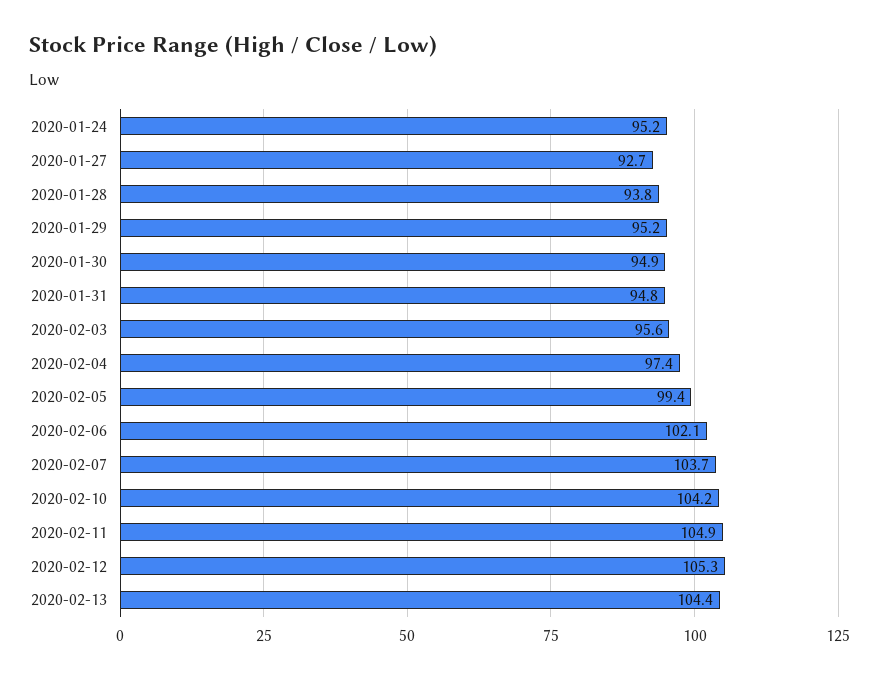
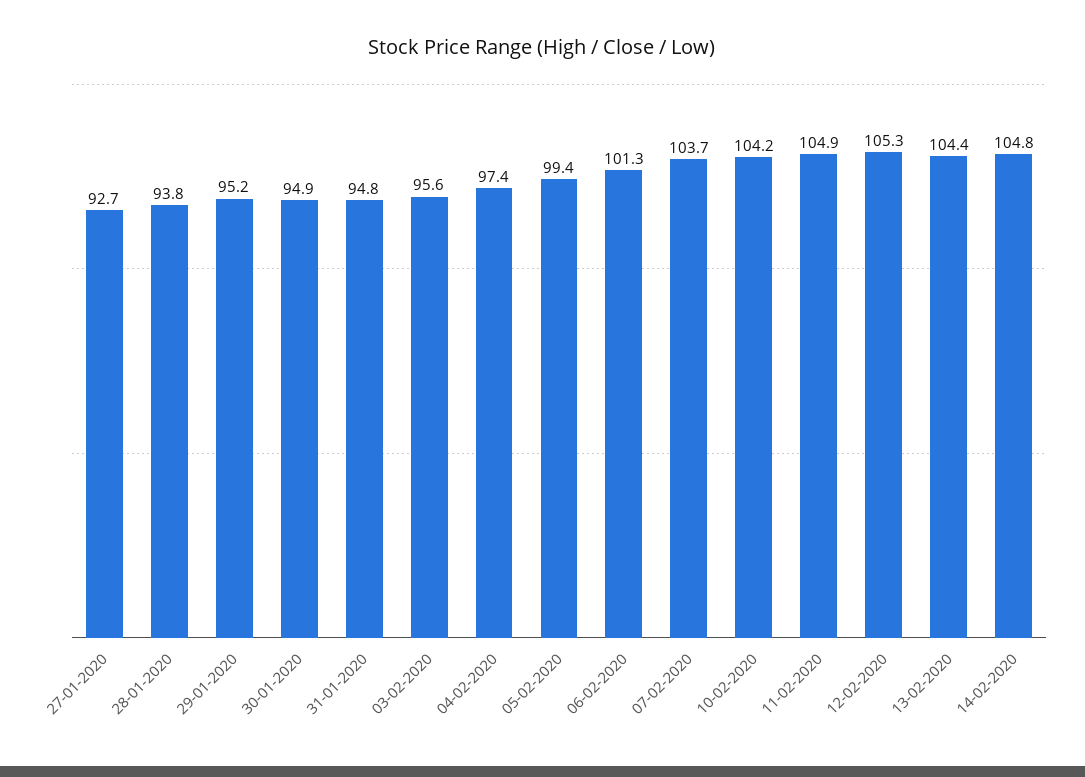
2020-01-24: 95.2 -> none
2020-02-06: 102.1 -> 101.3
14-02-2020: none -> 104.8

